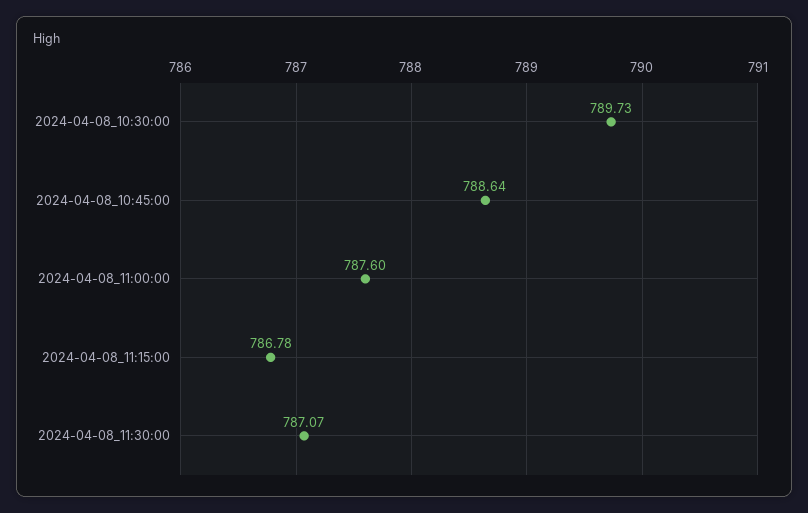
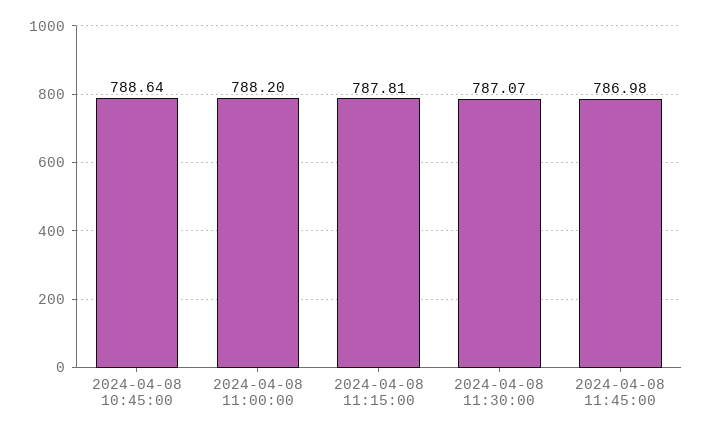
2024-04-08_10:30:00: 789.73 -> none
2024-04-08_11:00:00: 787.6 -> 788.2
2024-04-08_11:15:00: 786.78 -> 787.81
2024-04-08 11:45:00: none -> 786.98

